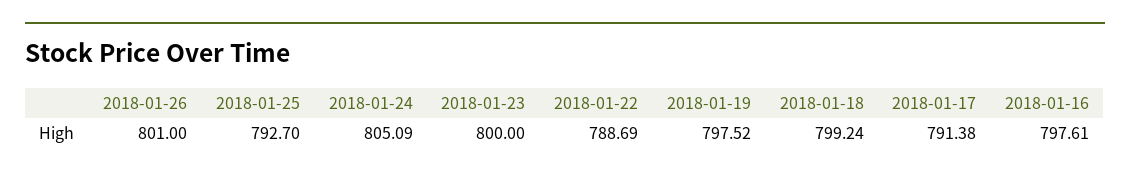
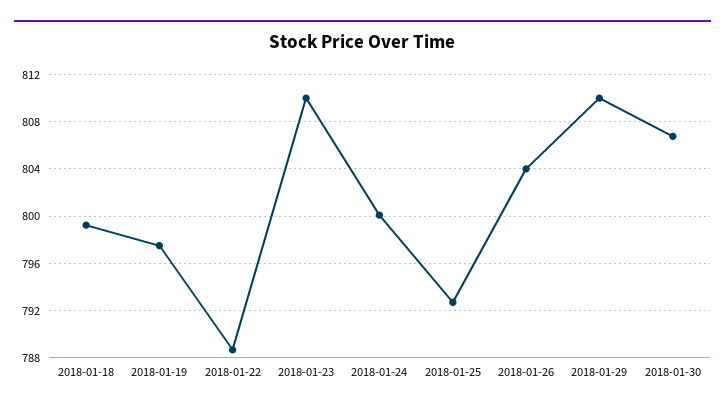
2018-01-26: 801 -> 804
2018-01-24: 805.09 -> 800
2018-01-23: 800 -> 810
2018-01-17: 791.38 -> none
2018-01-16: 797.61 -> none
2018-01-29: none -> 810
2018-01-30: none -> 807

